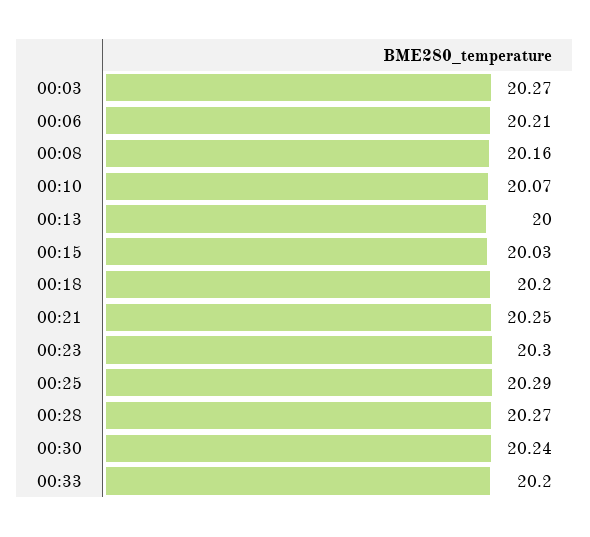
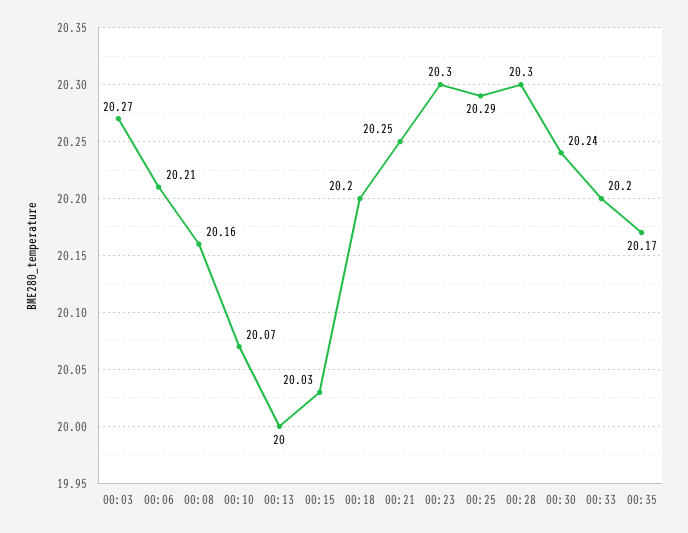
00:28: 20.27 -> 20.3
00:35: none -> 20.17

